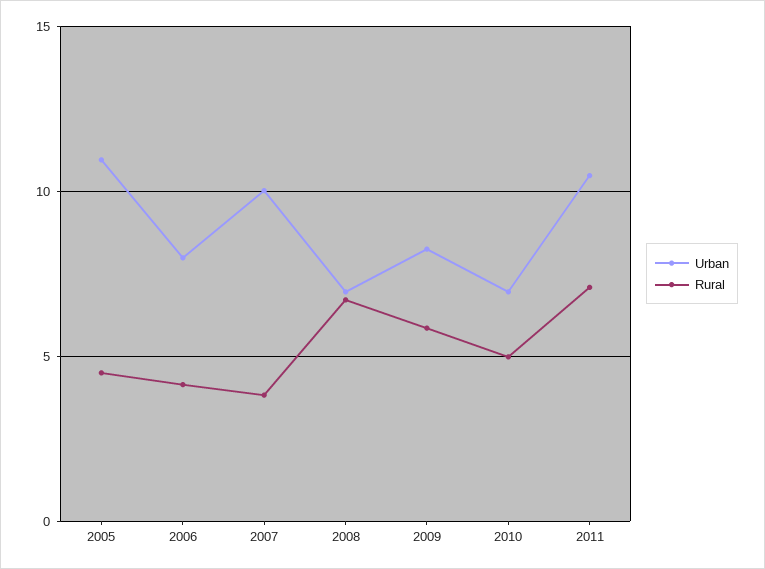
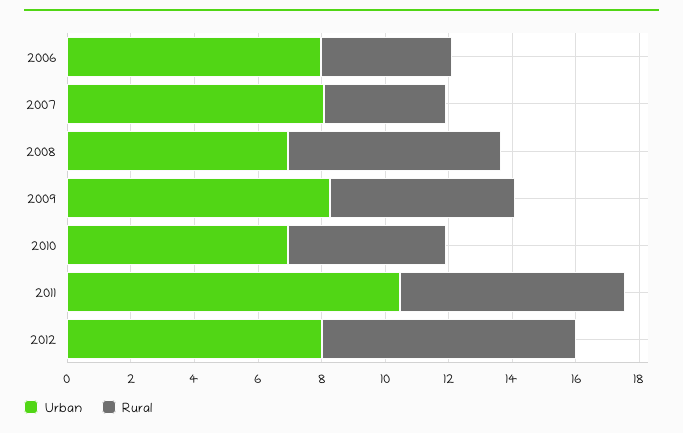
Urban, 2005: 11 -> none
Rural, 2005: 4.5 -> none
Urban, 2007: 10 -> 8
Urban, 2012: none -> 8
Rural, 2012: none -> 8

